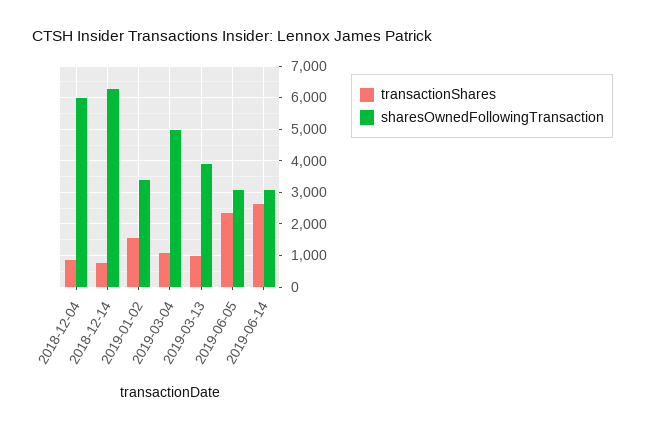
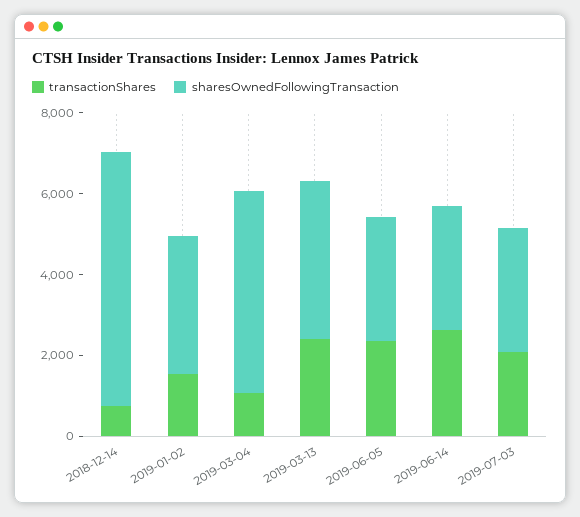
transactionShares, 2018-12-04: 800 -> none
sharesOwnedFollowingTransaction, 2018-12-04: 6000 -> none
transactionShares, 2019-03-13: 1000 -> 2500
transactionShares, 2019-07-03: none -> 2000
sharesOwnedFollowingTransaction, 2019-07-03: none -> 3000

